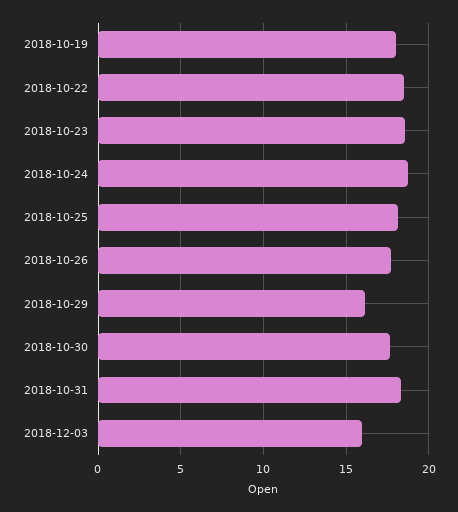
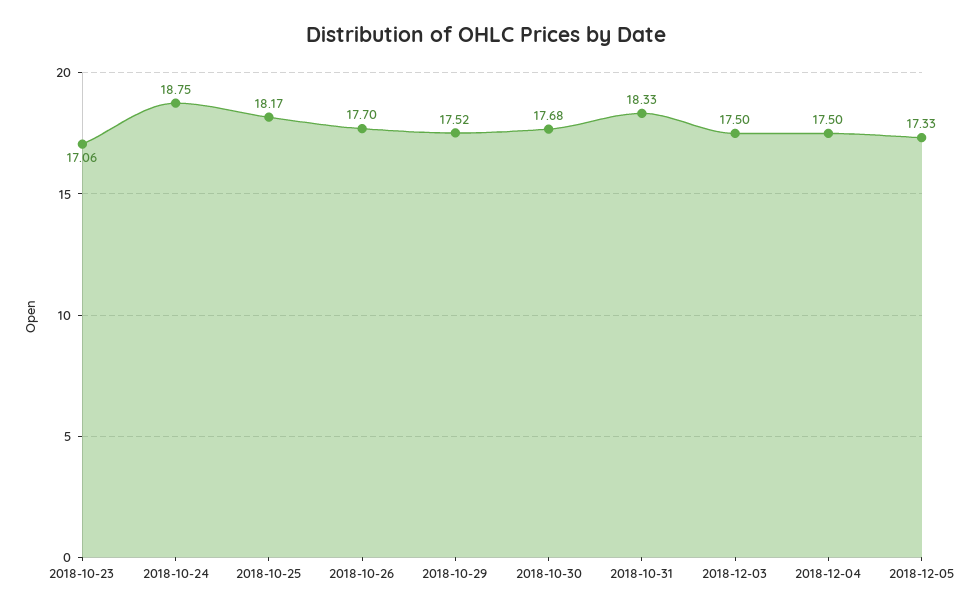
2018-10-19: 18 -> none
2018-10-22: 18.5 -> none
2018-10-23: 18.5 -> 17.06
2018-10-29: 16 -> 17.52
2018-12-03: 16 -> 17.5
2018-12-04: none -> 17.5
2018-12-05: none -> 17.33

